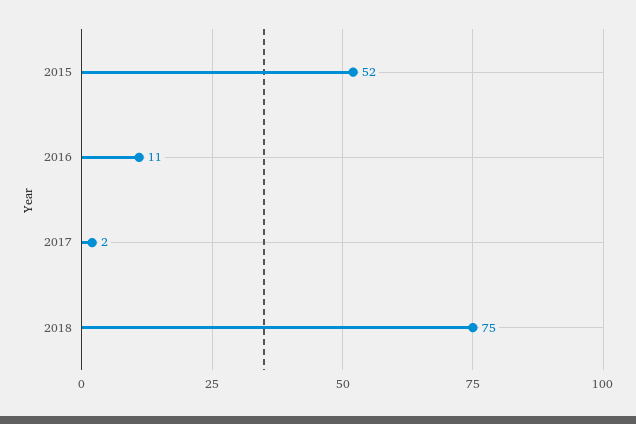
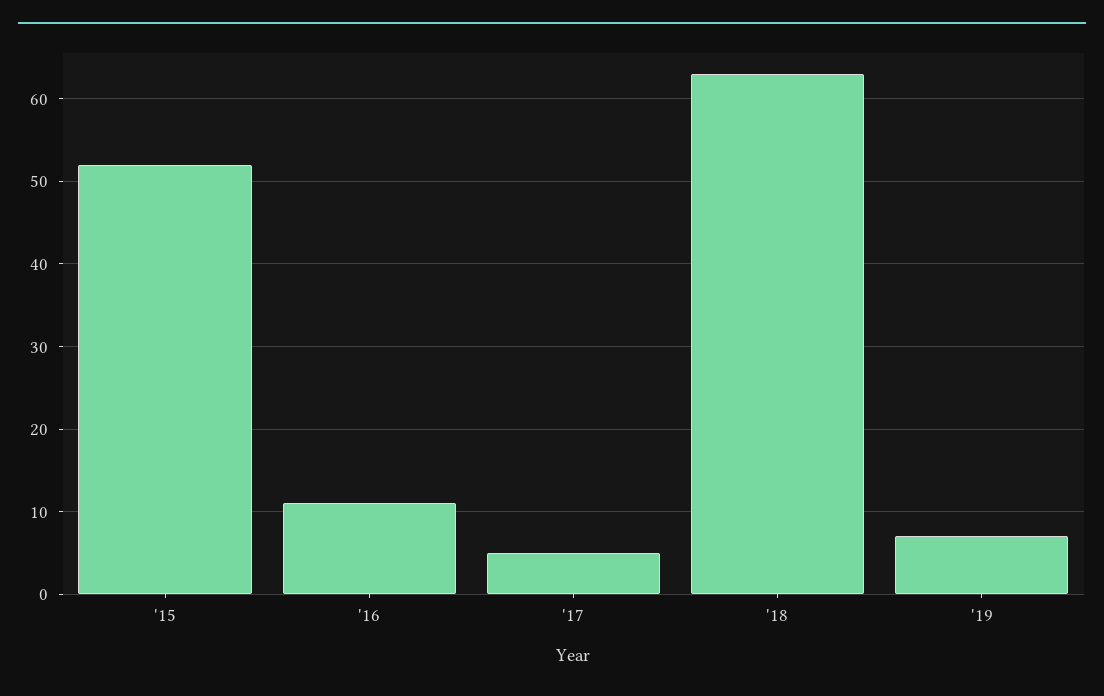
2017: 2 -> 5
2018: 75 -> 63
'19: none -> 7

